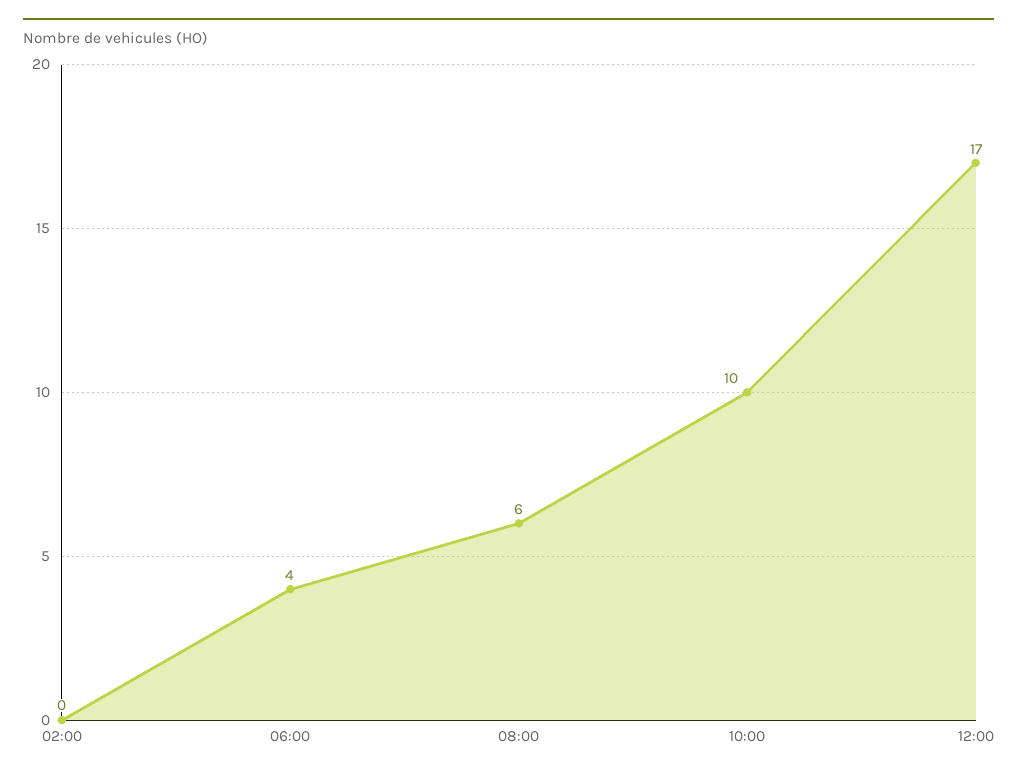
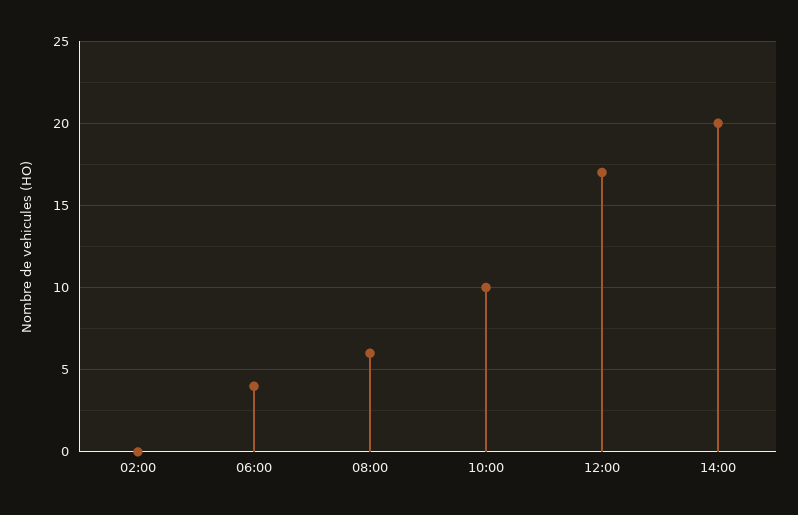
14:00: none -> 20

